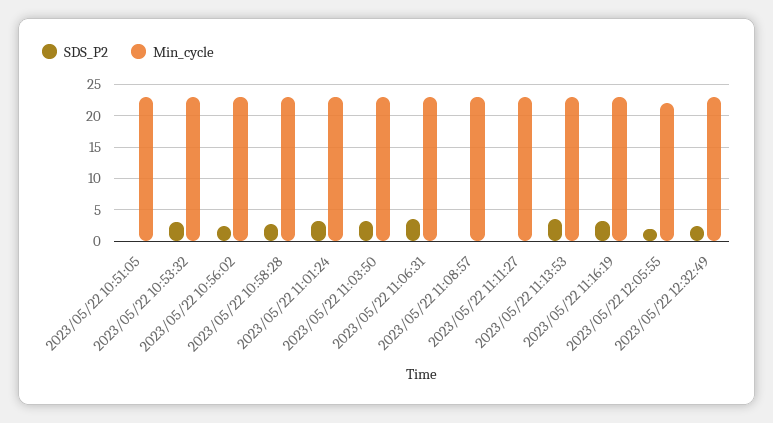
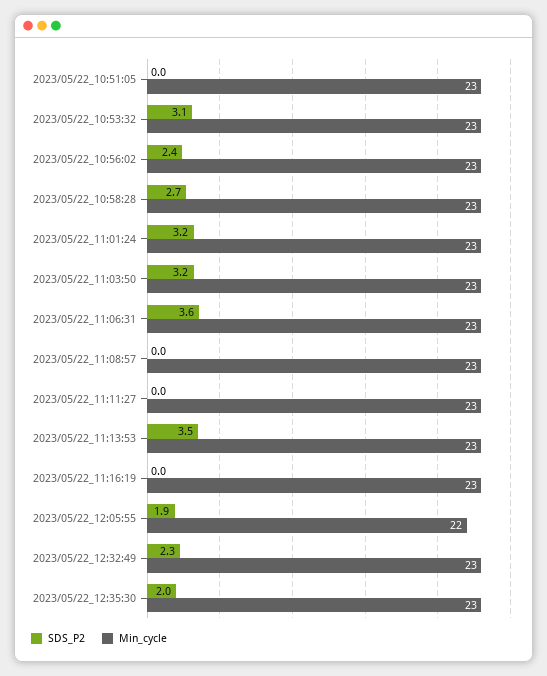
SDS_P2, 2023/05/22 11:16:19: 3 -> 0
SDS_P2, 2023/05/22_12:35:30: none -> 2
Min_cycle, 2023/05/22_12:35:30: none -> 23

